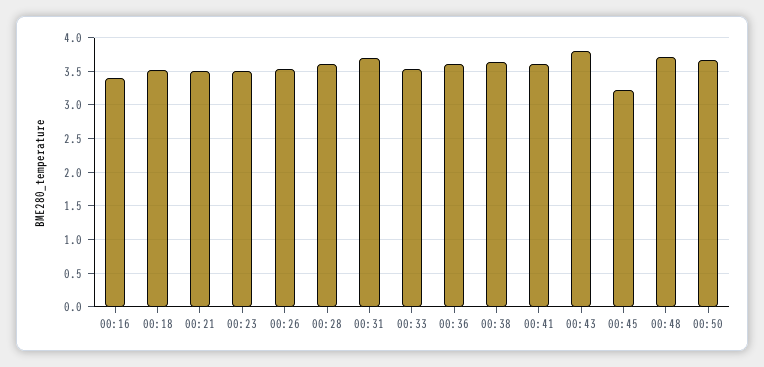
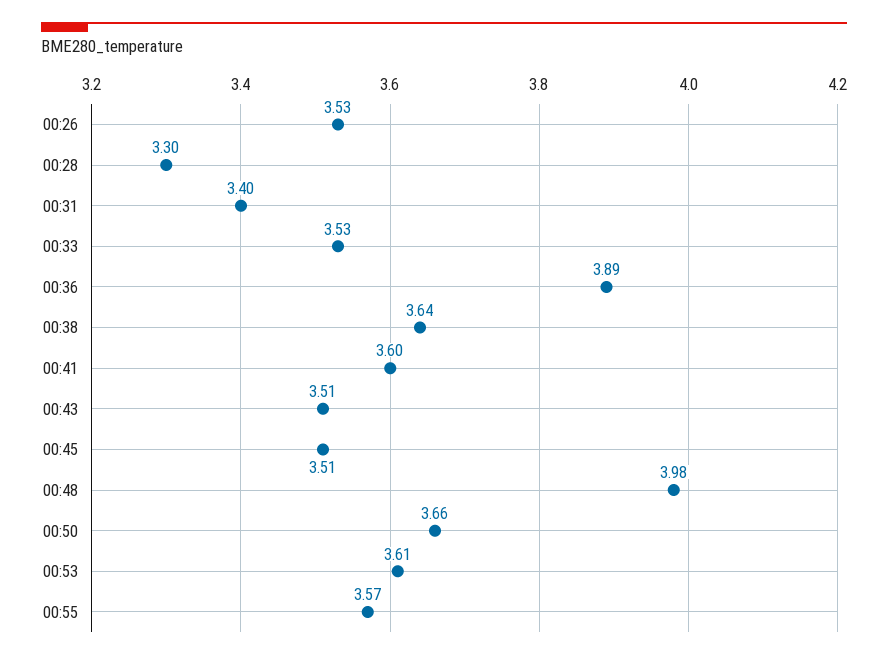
00:16: 3.4 -> none
00:18: 3.5 -> none
00:21: 3.5 -> none
00:23: 3.5 -> none
00:28: 3.6 -> 3.3
00:31: 3.7 -> 3.4
00:36: 3.6 -> 3.89
00:43: 3.8 -> 3.51
00:45: 3.2 -> 3.51
00:48: 3.7 -> 3.98
00:53: none -> 3.61
00:55: none -> 3.57

